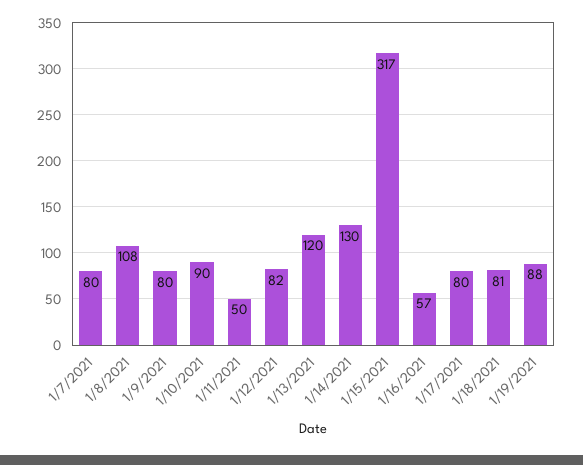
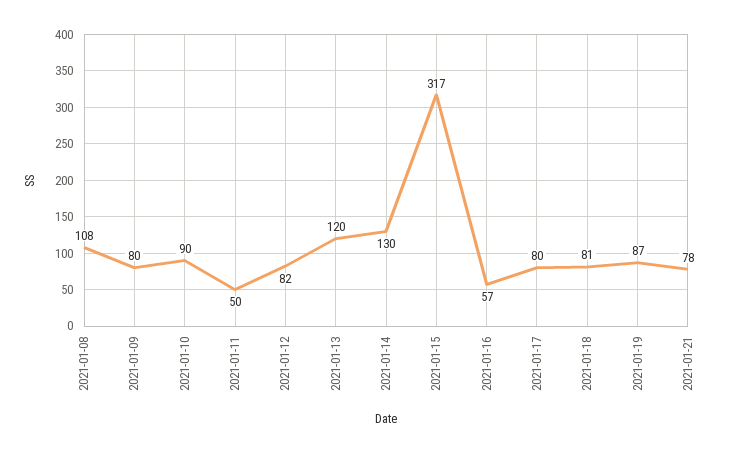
1/7/2021: 80 -> none
1/19/2021: 88 -> 87
2021-01-21: none -> 78

